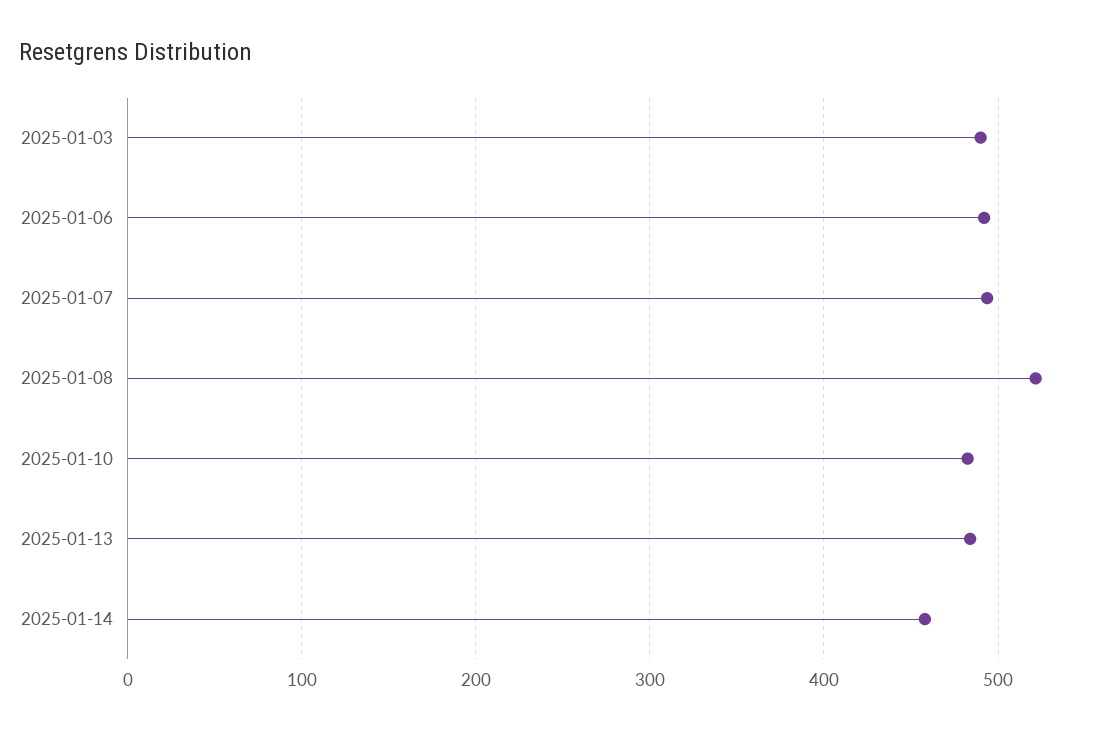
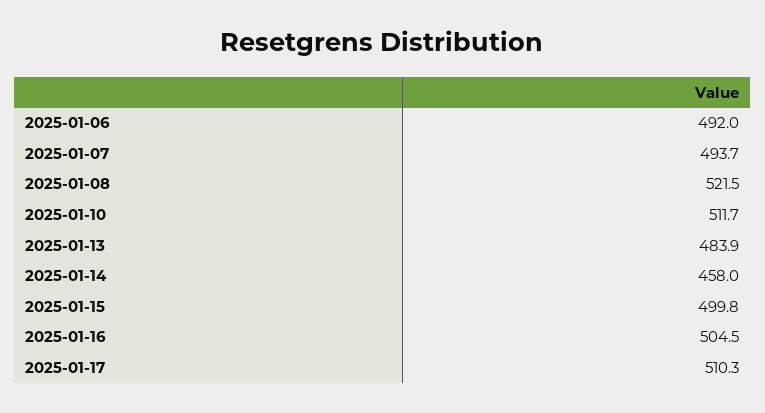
2025-01-03: 490 -> none
2025-01-10: 480 -> 511.7
2025-01-15: none -> 499.8
2025-01-16: none -> 504.5
2025-01-17: none -> 510.3

